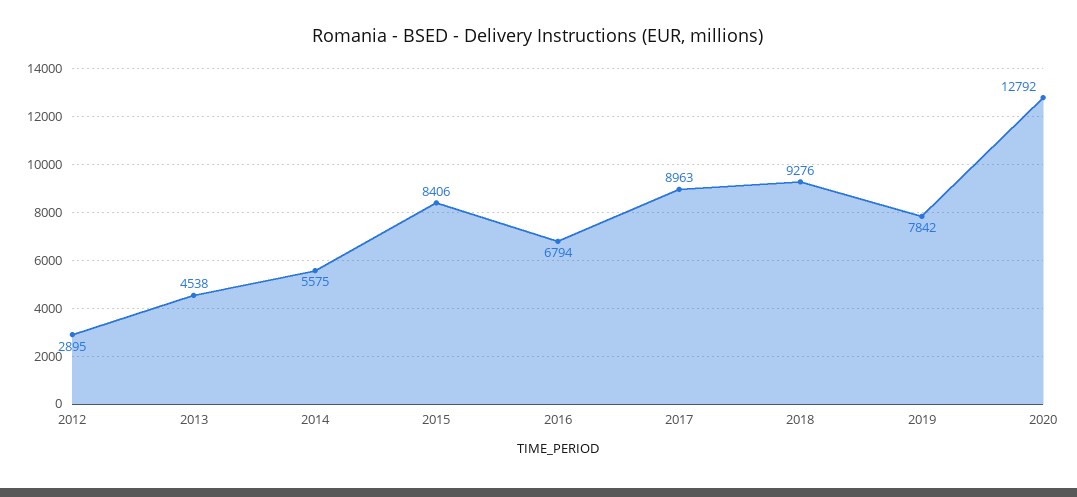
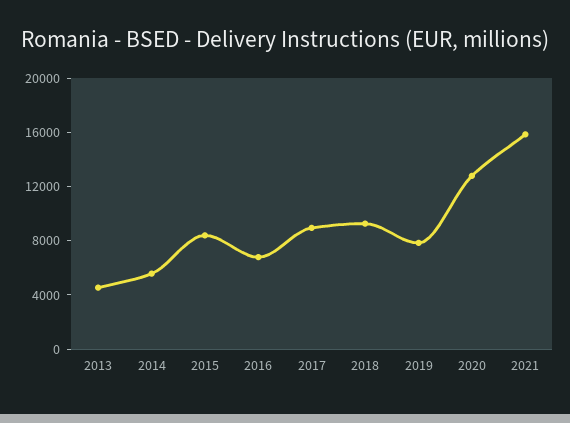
2012: 2895 -> none
2021: none -> 16000

